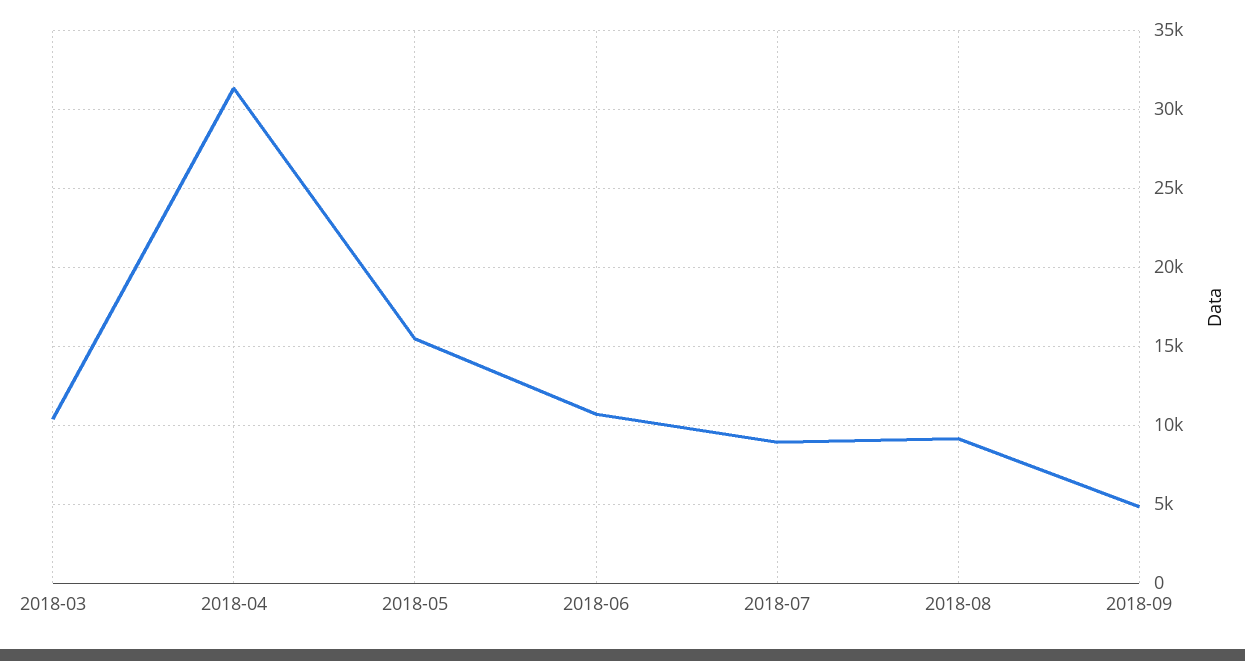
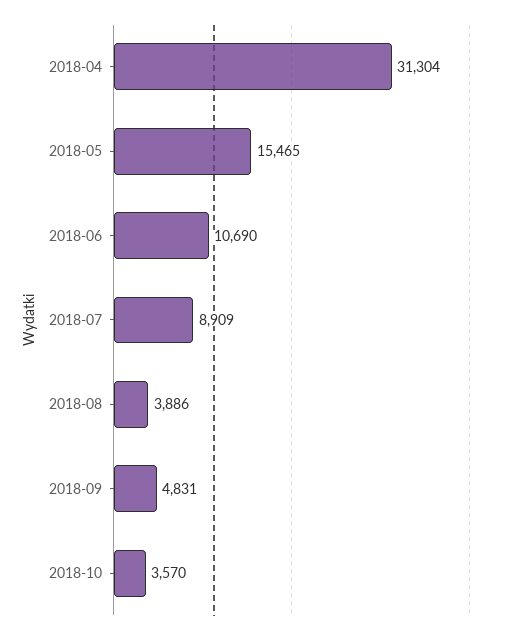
2018-03: 10500 -> none
2018-08: 9000 -> 3886
2018-10: none -> 3570

